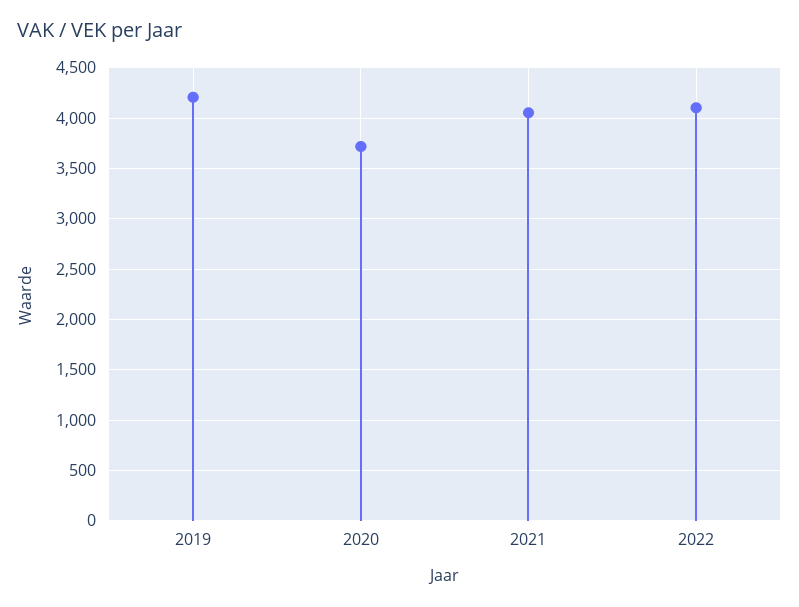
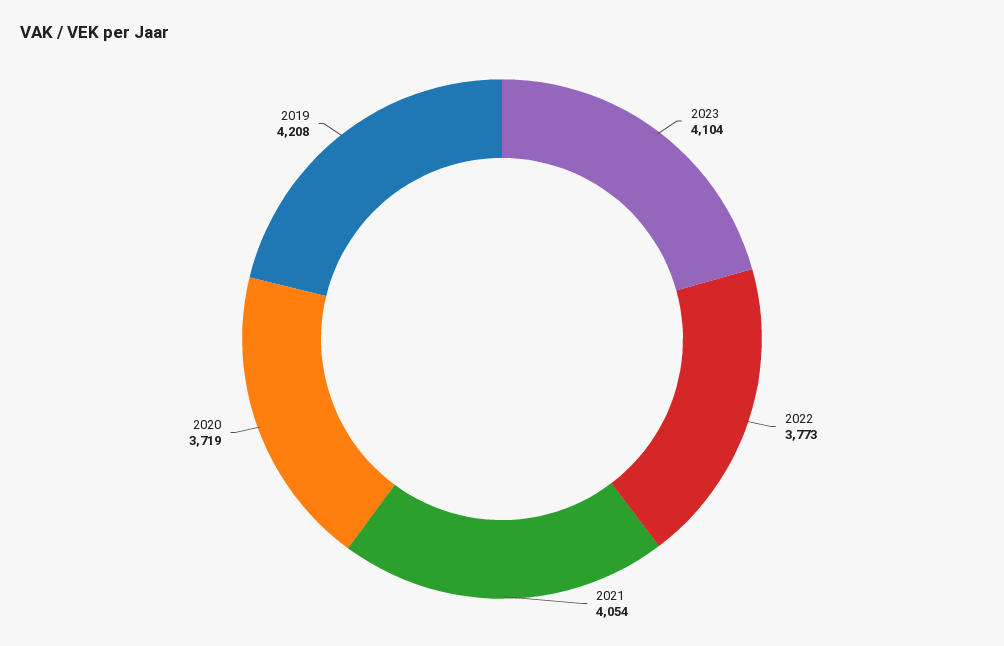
2022: 4100 -> 3773
2023: none -> 4104

